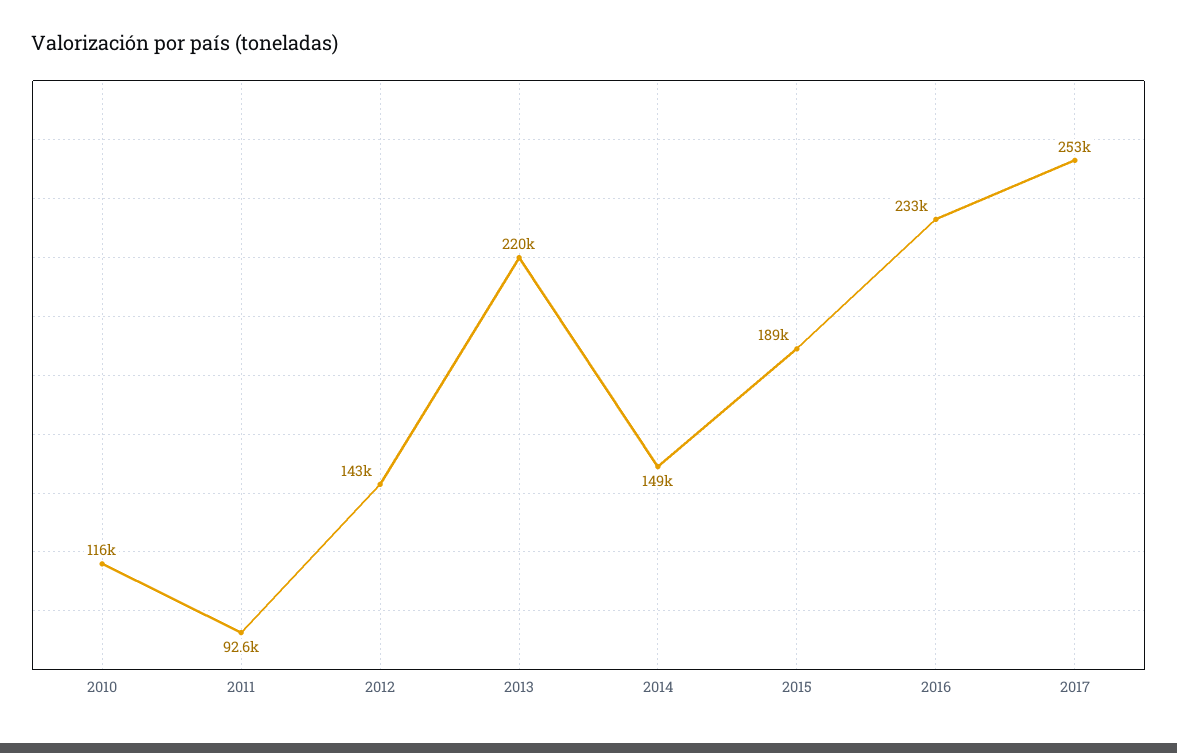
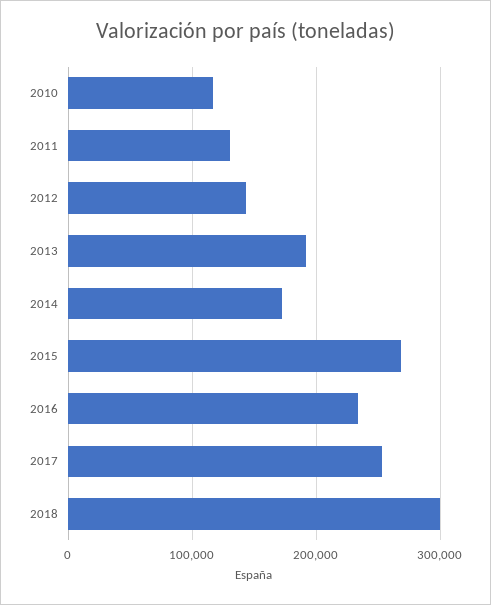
2011: 92600 -> 130000
2013: 220000 -> 190000
2014: 149000 -> 170000
2015: 189000 -> 270000
2018: none -> 300000

